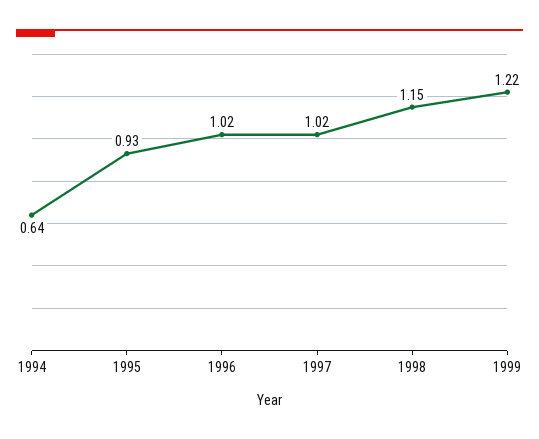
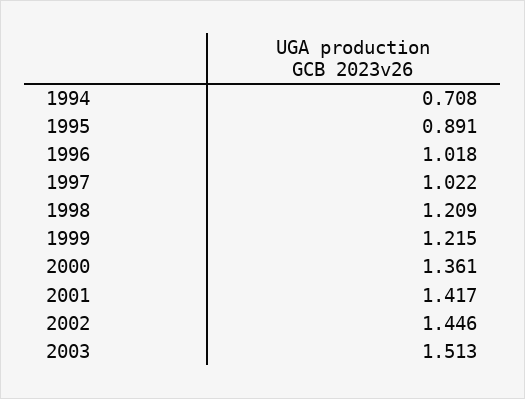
1994: 0.64 -> 0.708
1995: 0.93 -> 0.891
1998: 1.15 -> 1.209
2000: none -> 1.361
2001: none -> 1.417
2002: none -> 1.446
2003: none -> 1.513

